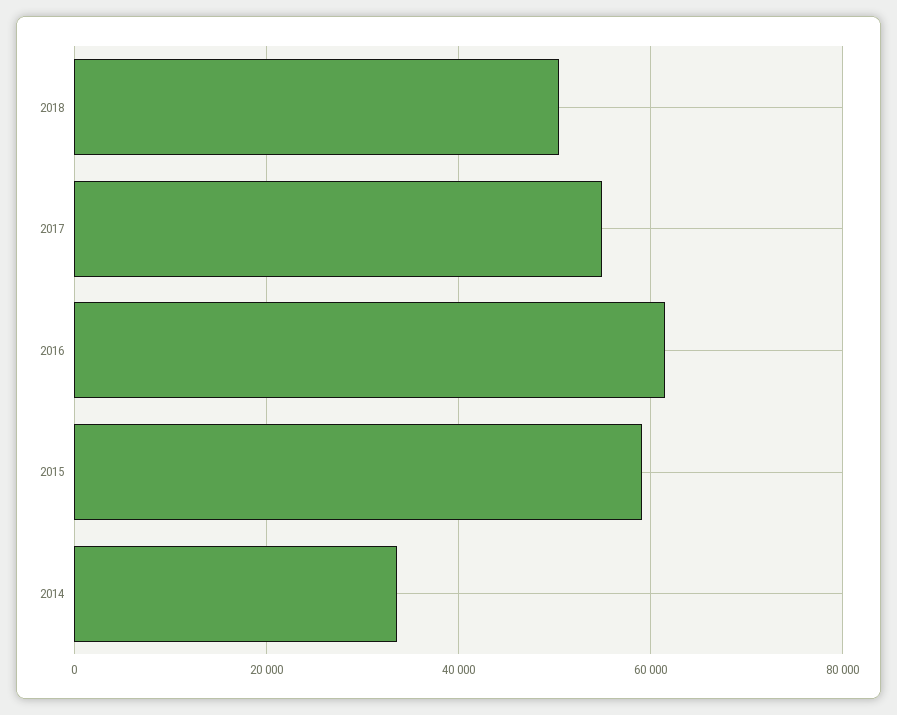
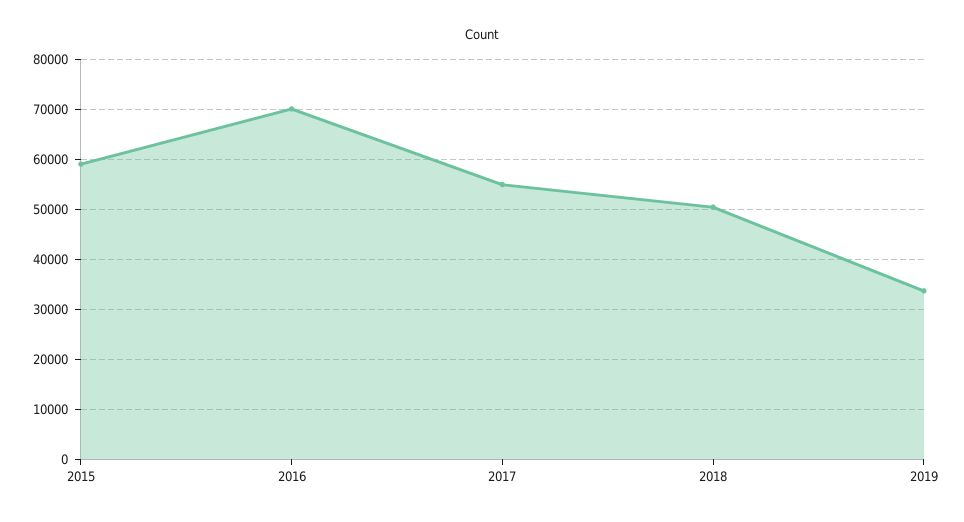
2016: 62000 -> 70000
2014: 34000 -> none
2019: none -> 34000

